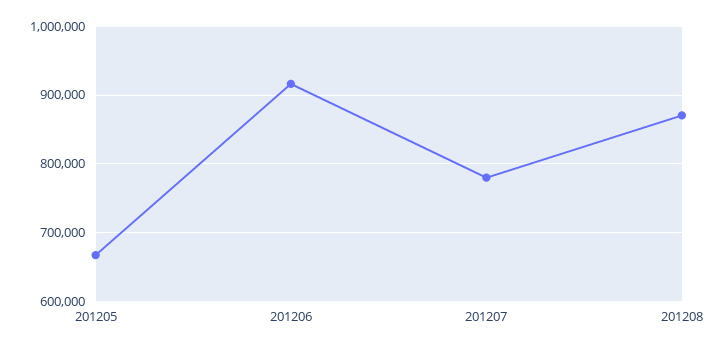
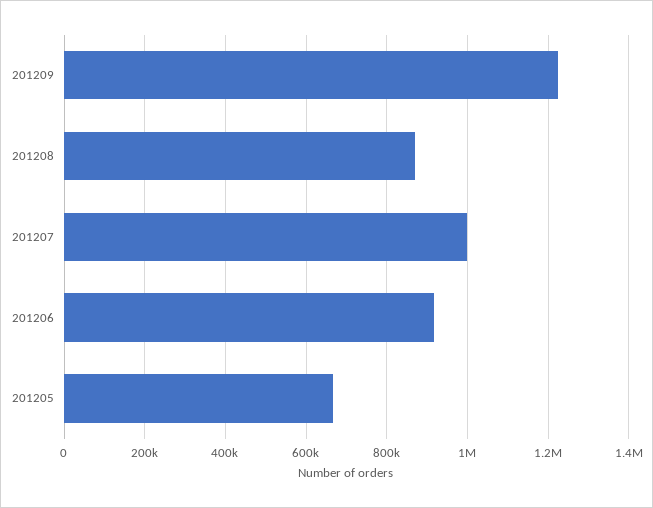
201207: 780000 -> 1000000
201209: none -> 1220000

